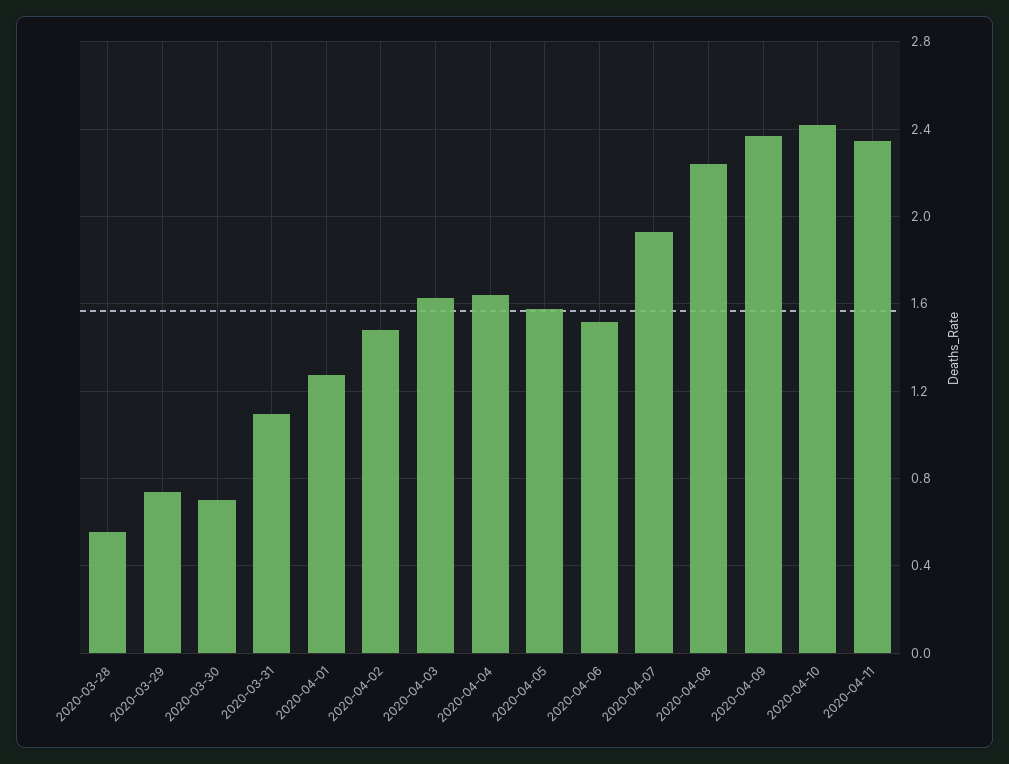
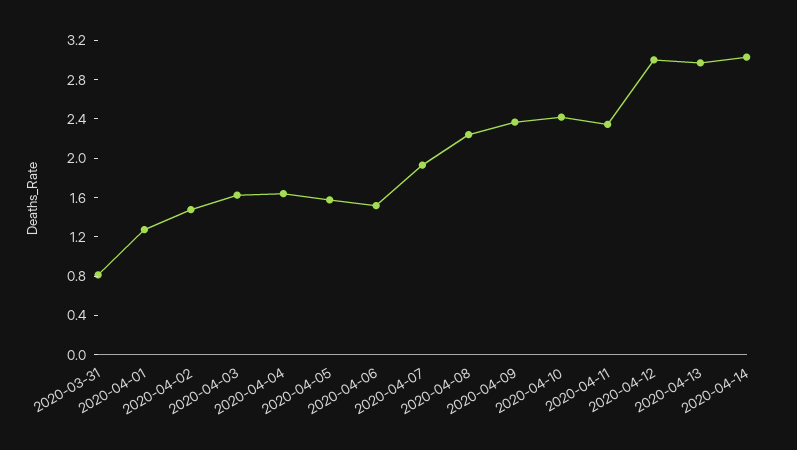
2020-03-28: 0.55 -> none
2020-03-29: 0.75 -> none
2020-03-30: 0.7 -> none
2020-03-31: 1.1 -> 0.8
2020-04-12: none -> 3
2020-04-13: none -> 3
2020-04-14: none -> 3

